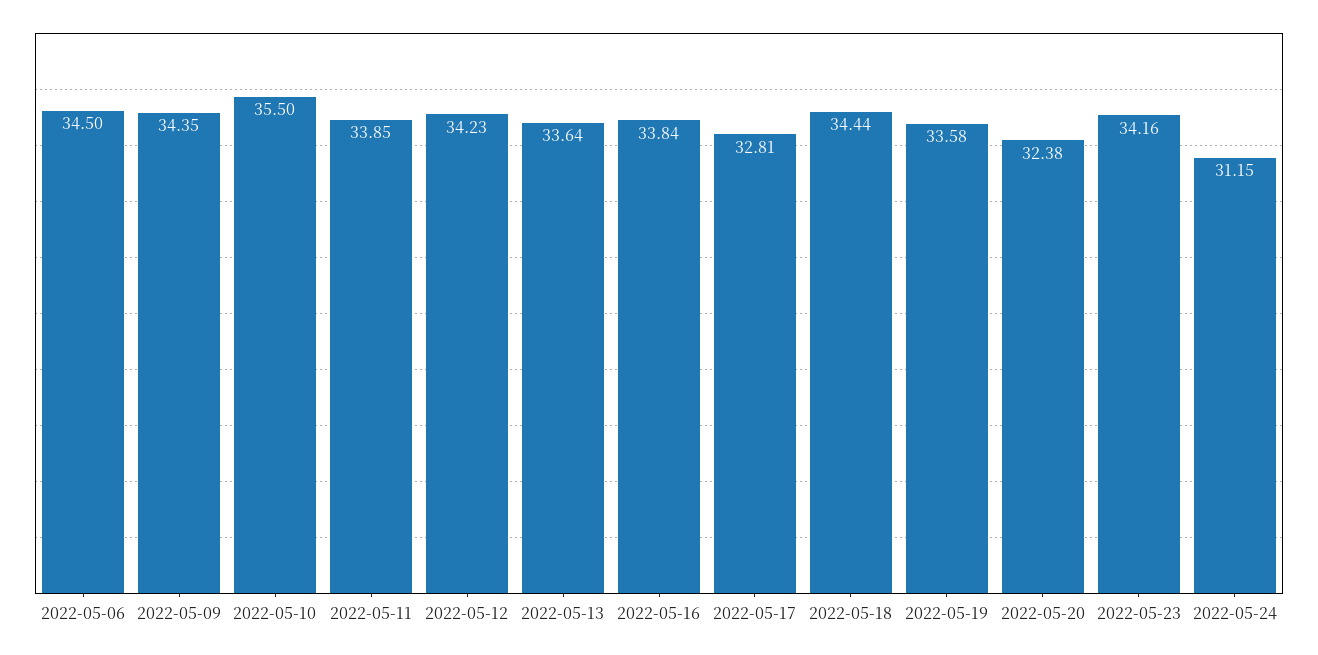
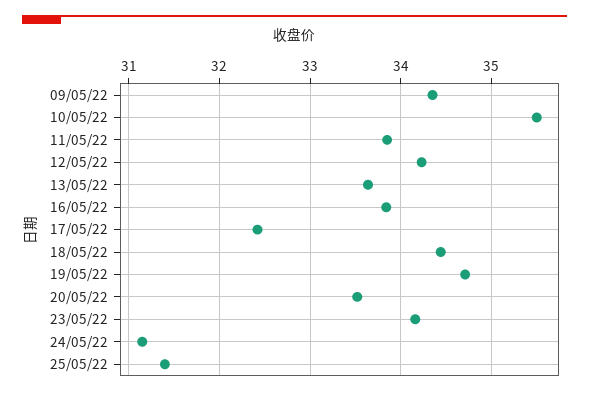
2022-05-06: 34.5 -> none
2022-05-17: 32.81 -> 32.4
2022-05-19: 33.58 -> 34.7
2022-05-20: 32.38 -> 33.5
25/05/22: none -> 31.4

